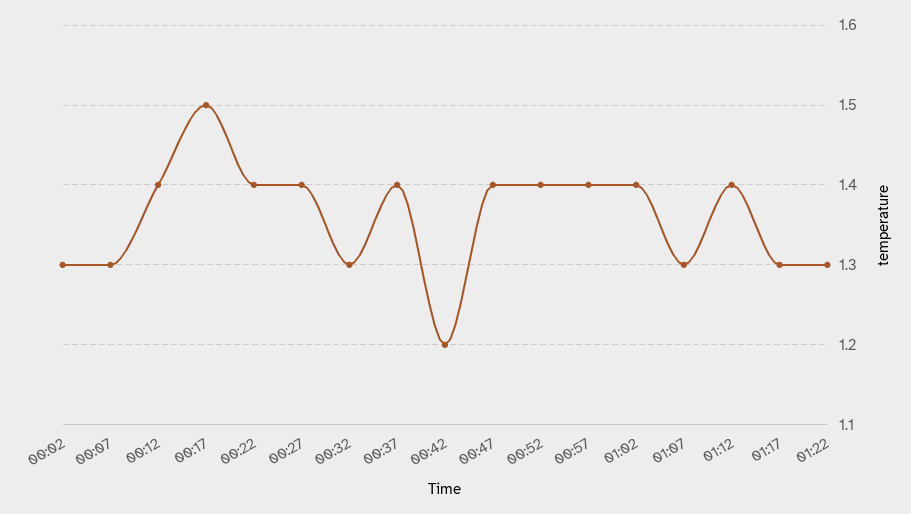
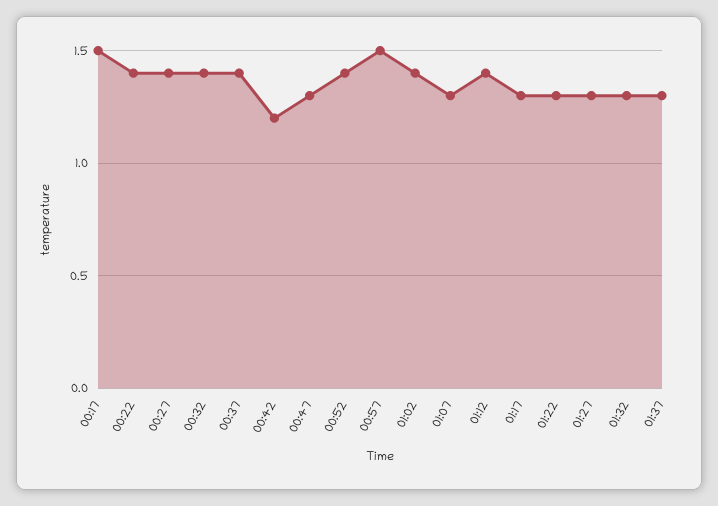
00:02: 1.3 -> none
00:07: 1.3 -> none
00:12: 1.4 -> none
00:32: 1.3 -> 1.4
00:47: 1.4 -> 1.3
00:57: 1.4 -> 1.5
01:27: none -> 1.3
01:32: none -> 1.3
01:37: none -> 1.3

